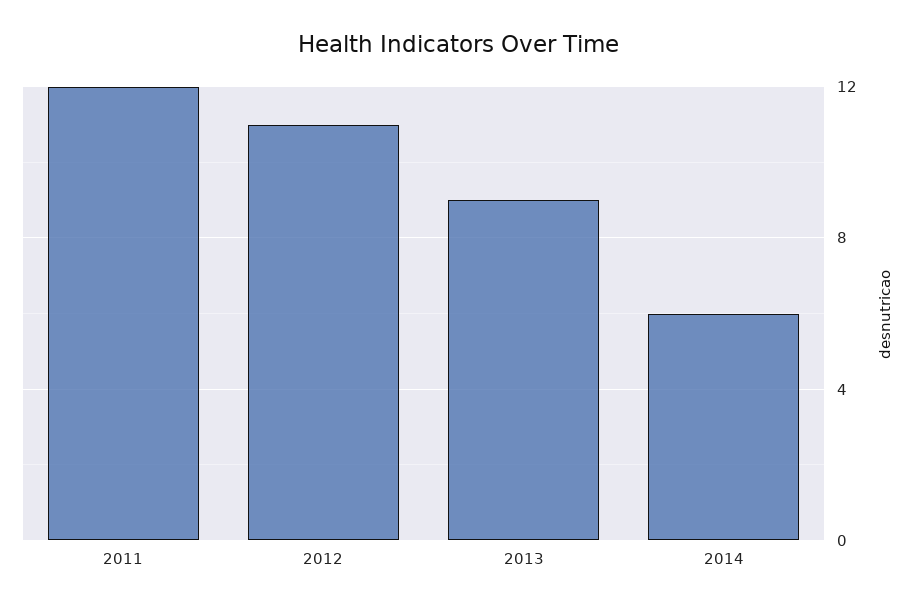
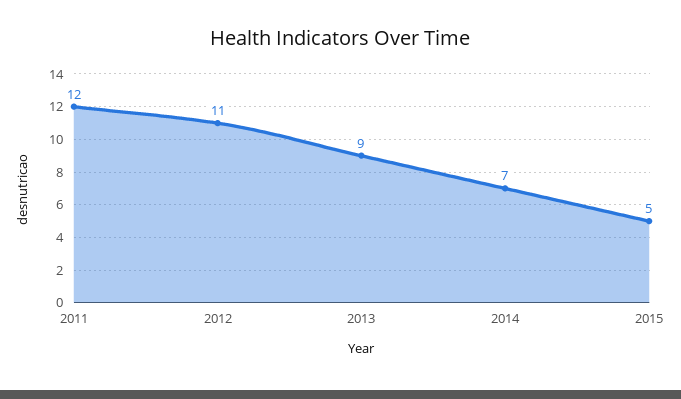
2014: 6 -> 7
2015: none -> 5

